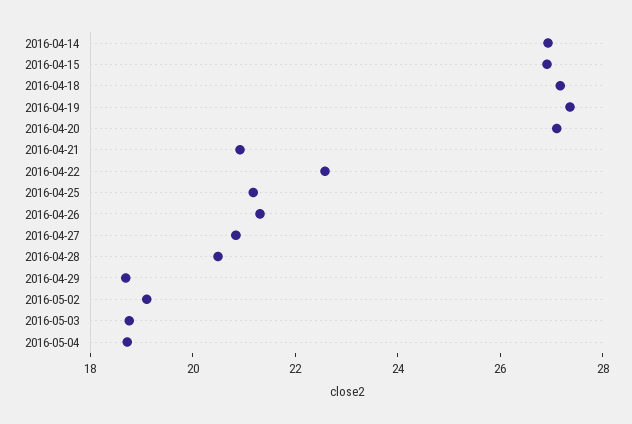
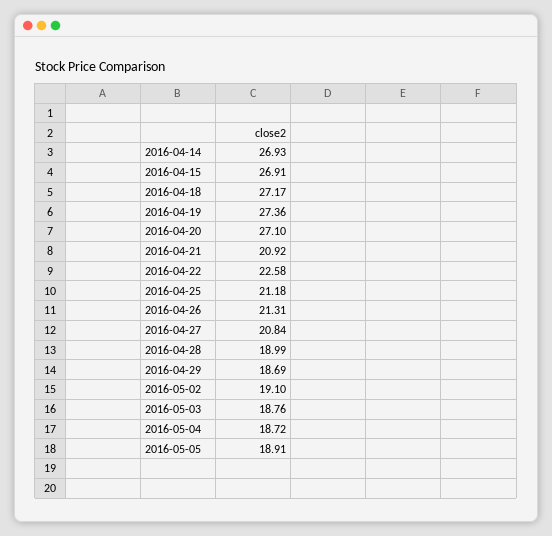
2016-04-28: 20.5 -> 18.99
2016-05-05: none -> 18.91

